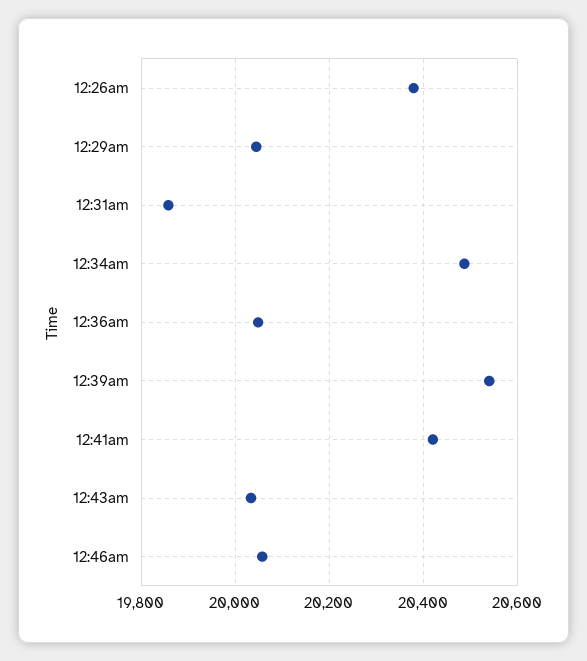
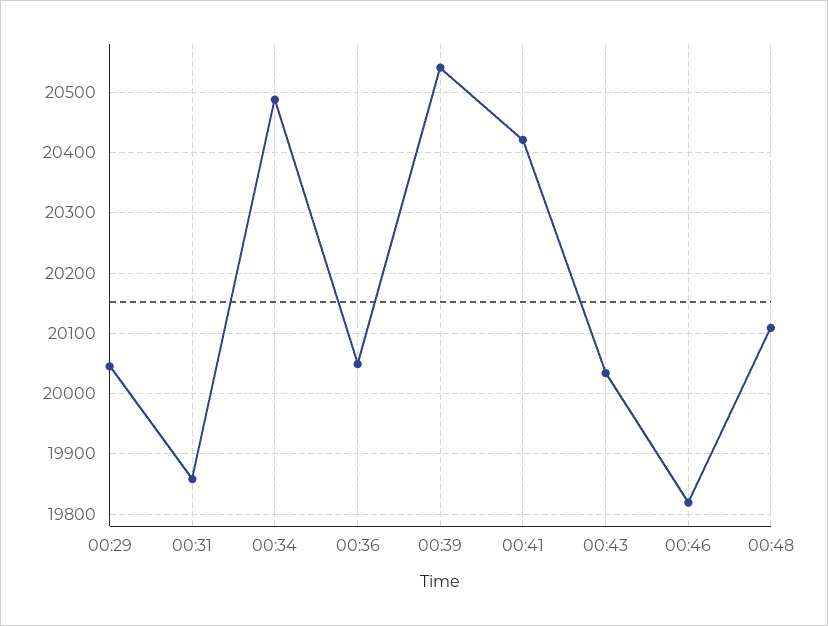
12:26am: 20380 -> none
12:46am: 20060 -> 19820
00:48: none -> 20110

